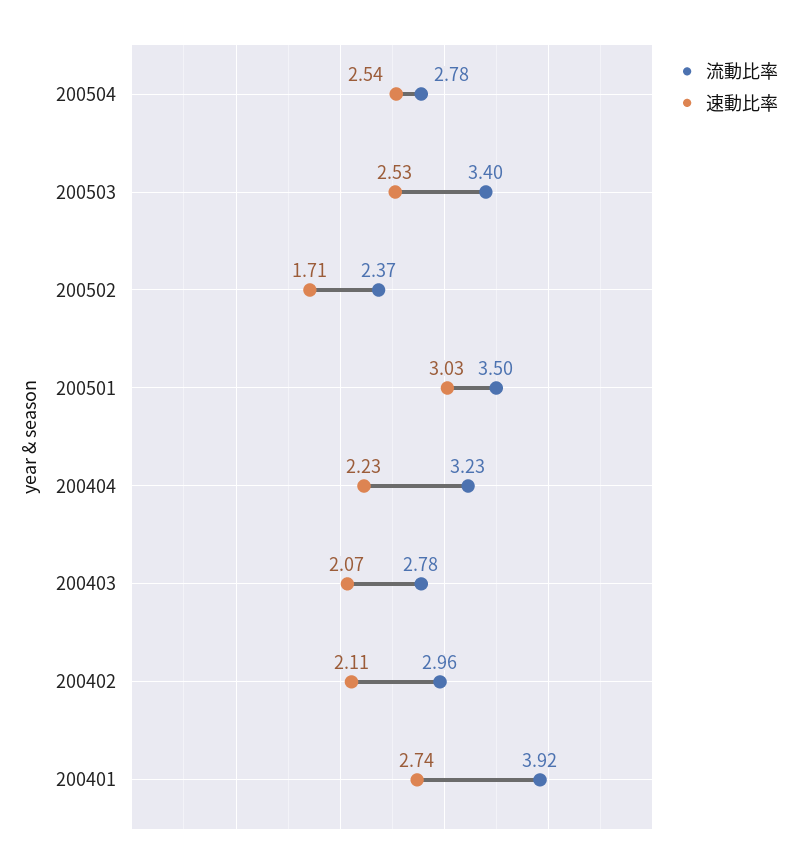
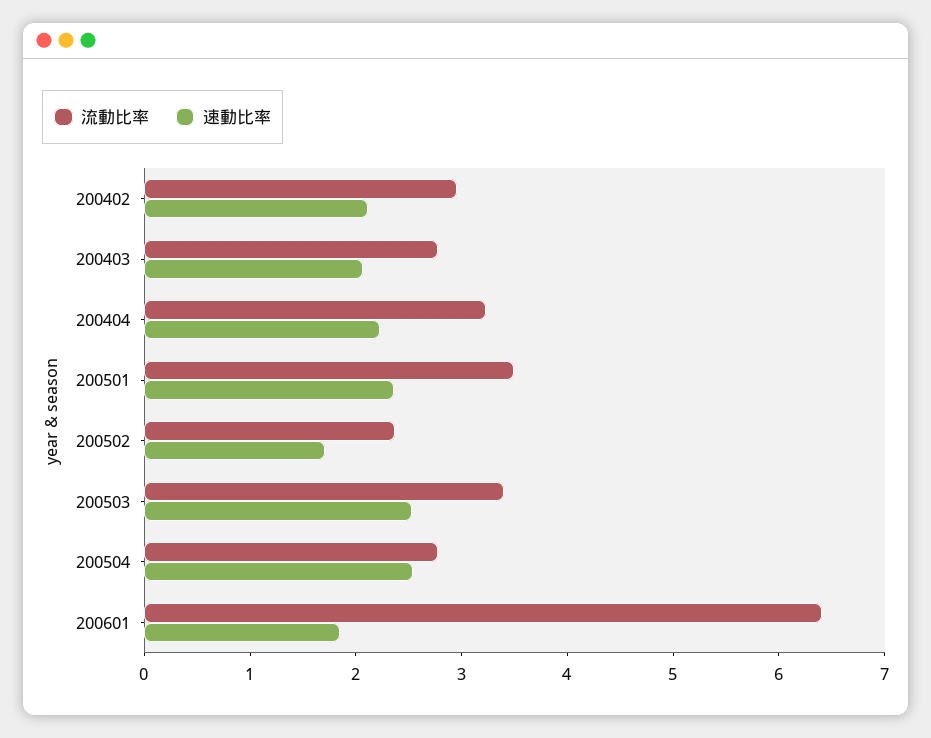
速動比率, 200501: 3.03 -> 2.4
流動比率, 200401: 3.92 -> none
速動比率, 200401: 2.74 -> none
流動比率, 200601: none -> 6.4
速動比率, 200601: none -> 1.8

